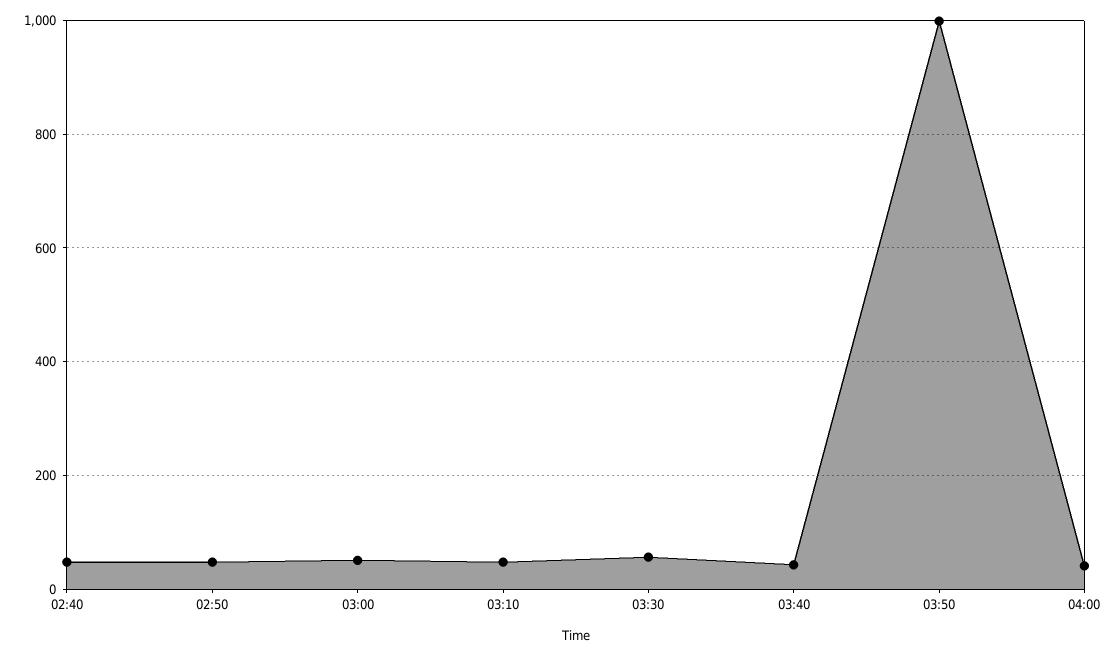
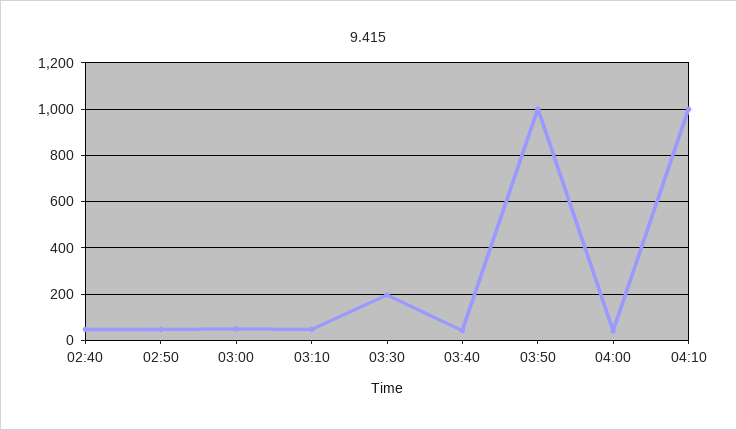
03:30: 60 -> 200
04:10: none -> 1000

